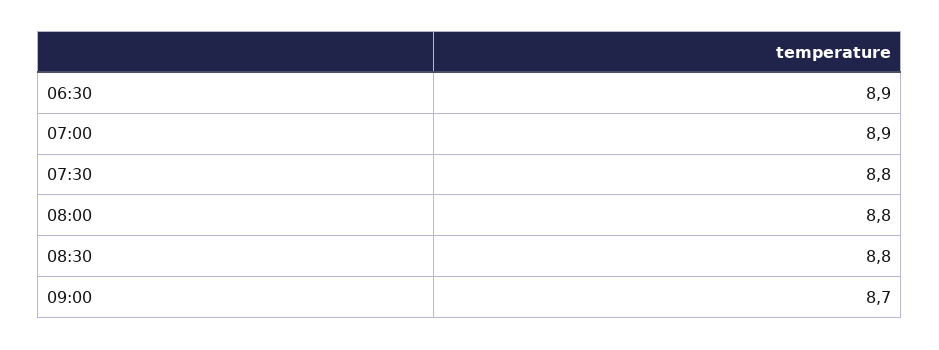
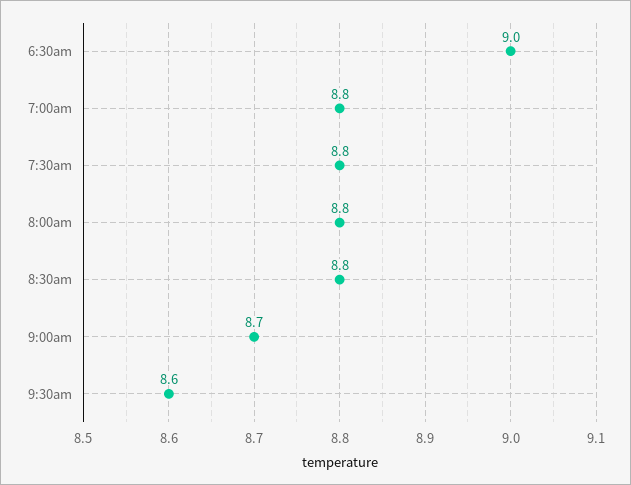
06:30: 8.9 -> 9
07:00: 8.9 -> 8.8
9:30am: none -> 8.6

